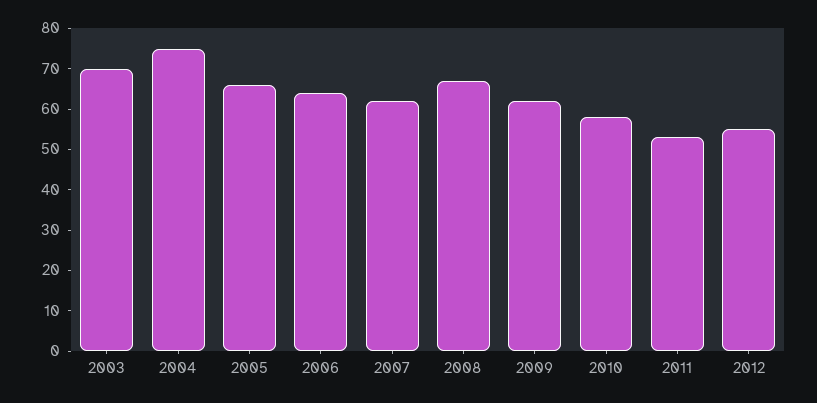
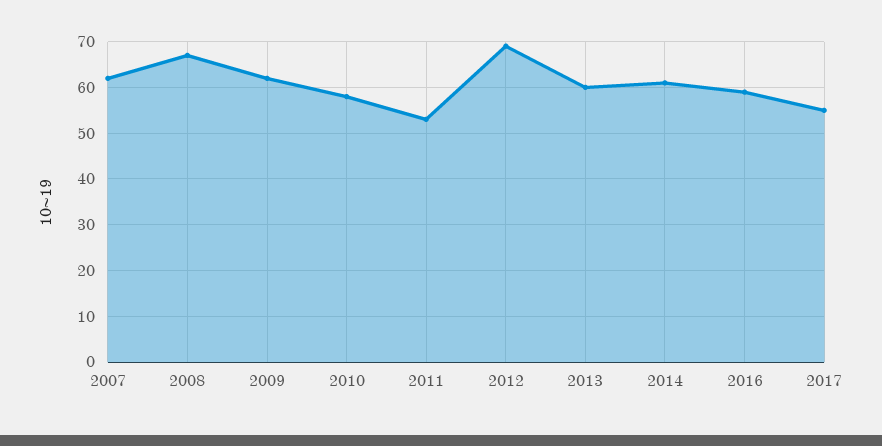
2003: 70 -> none
2004: 75 -> none
2005: 65 -> none
2006: 65 -> none
2012: 55 -> 70
2013: none -> 60
2014: none -> 60
2016: none -> 60
2017: none -> 55

